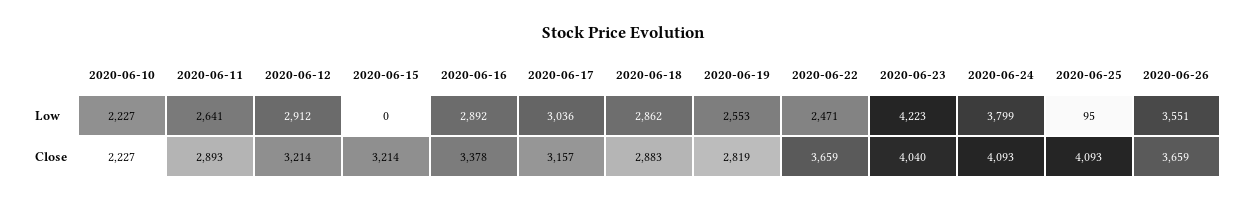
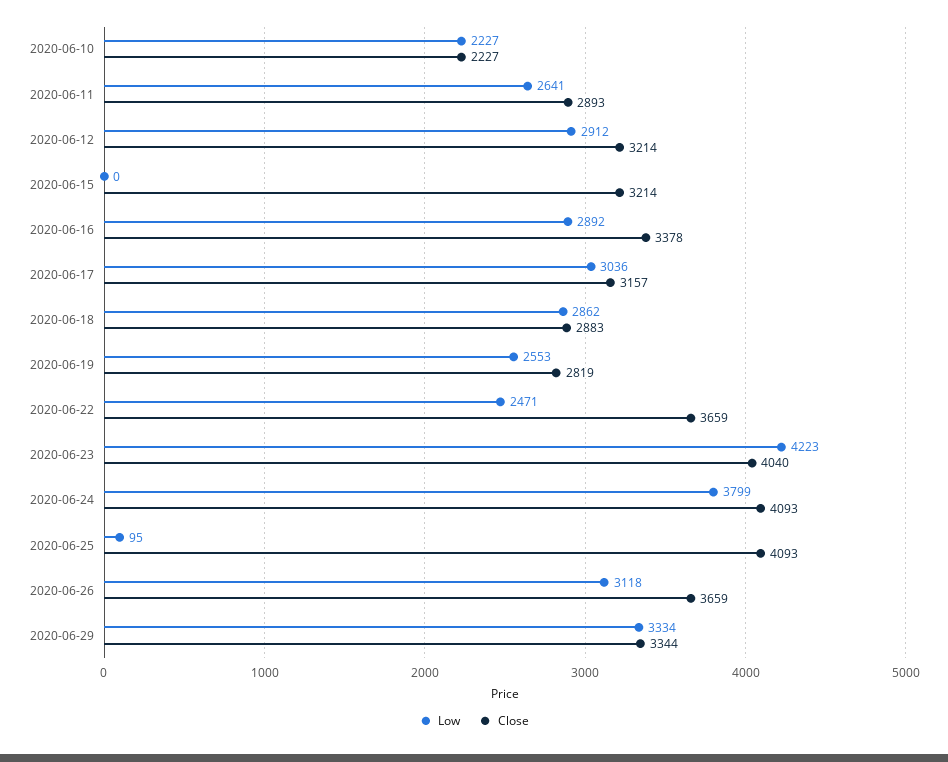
Low, 2020-06-26: 3551 -> 3118
Low, 2020-06-29: none -> 3334
Close, 2020-06-29: none -> 3344

